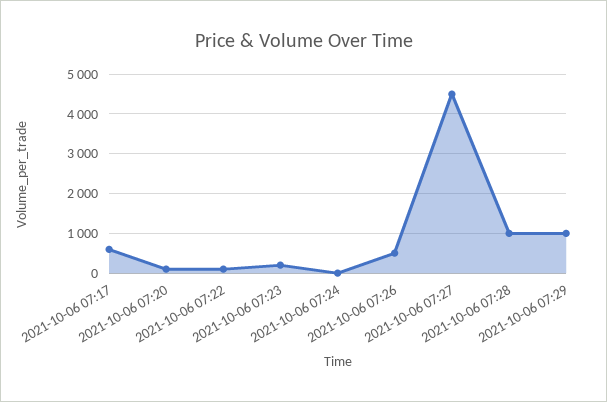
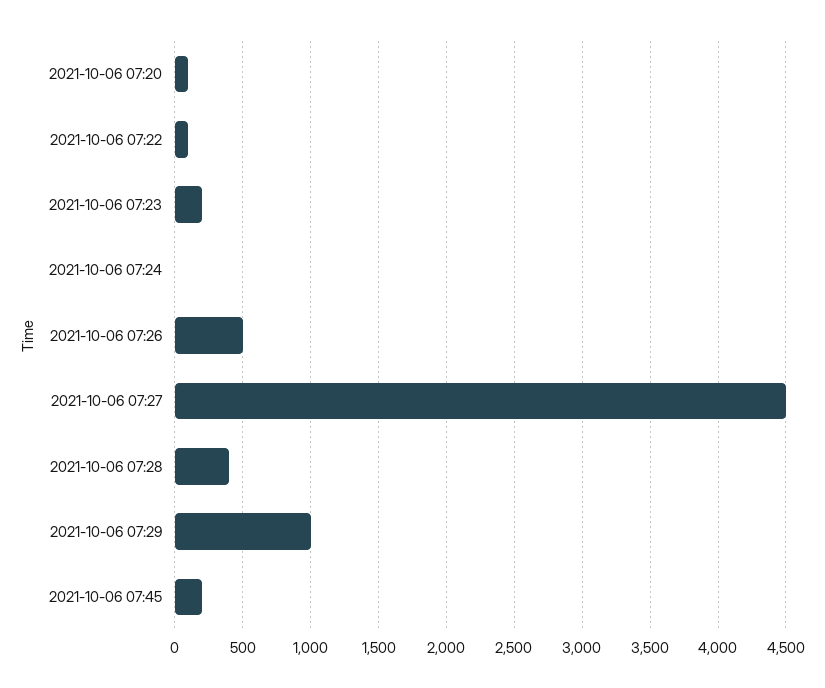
2021-10-06 07:17: 600 -> none
2021-10-06 07:28: 1000 -> 400
2021-10-06 07:45: none -> 200

